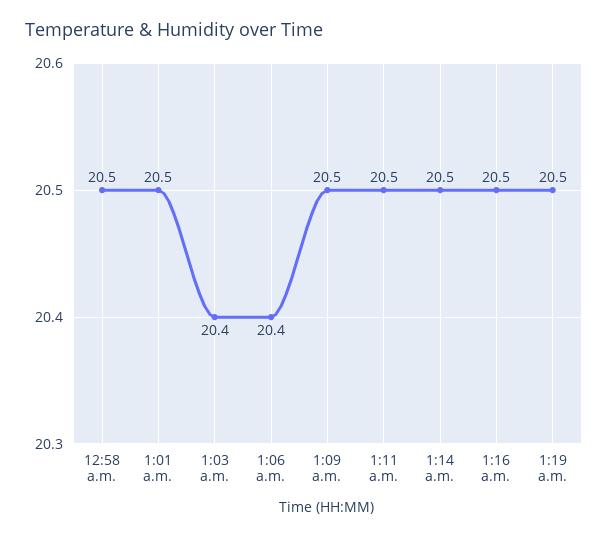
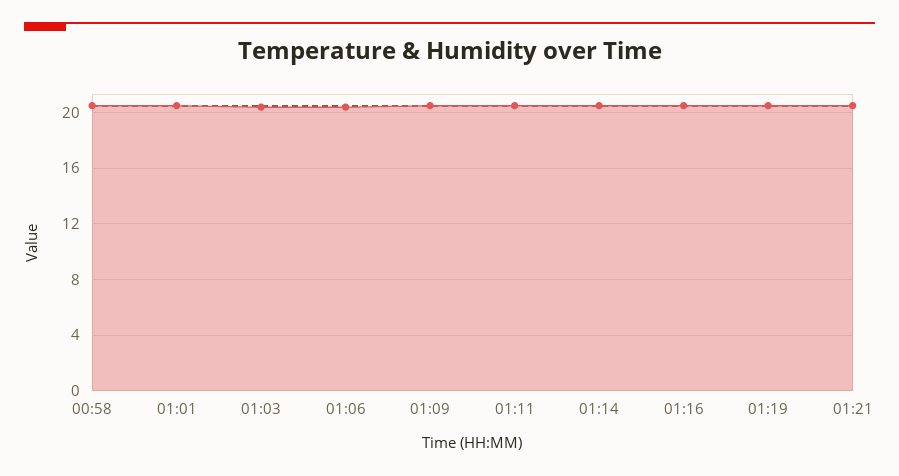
01:21: none -> 20.5

